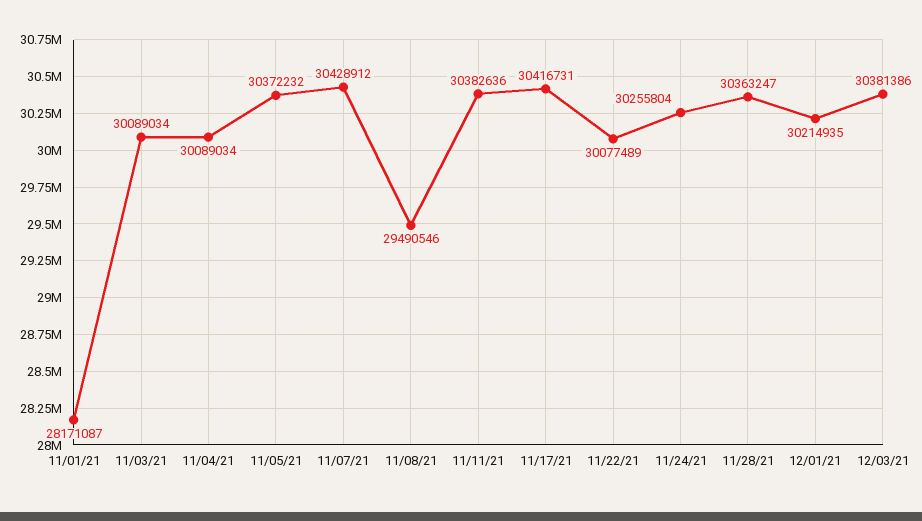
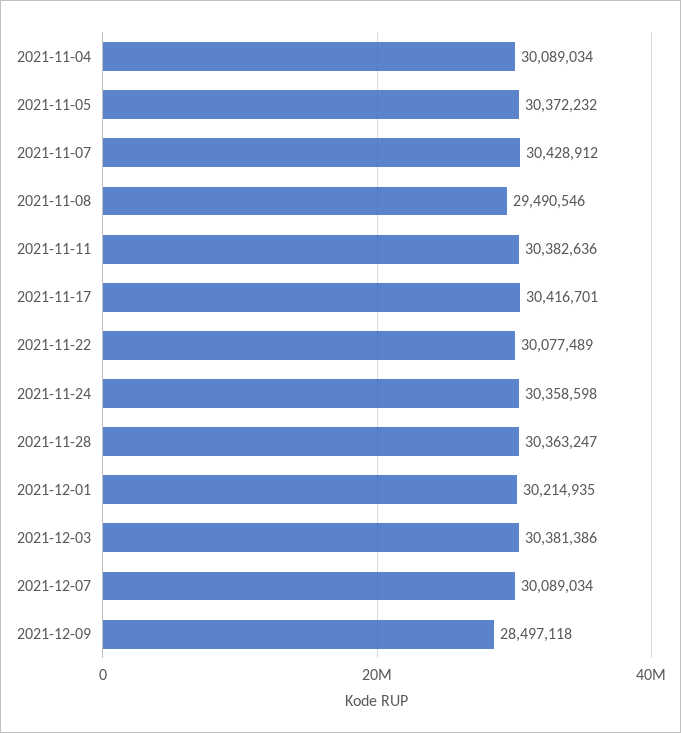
11/01/21: 28171087 -> none
11/03/21: 30089034 -> none
11/17/21: 30416731 -> 30416701
11/24/21: 30255804 -> 30358598
2021-12-07: none -> 30089034
2021-12-09: none -> 28497118

